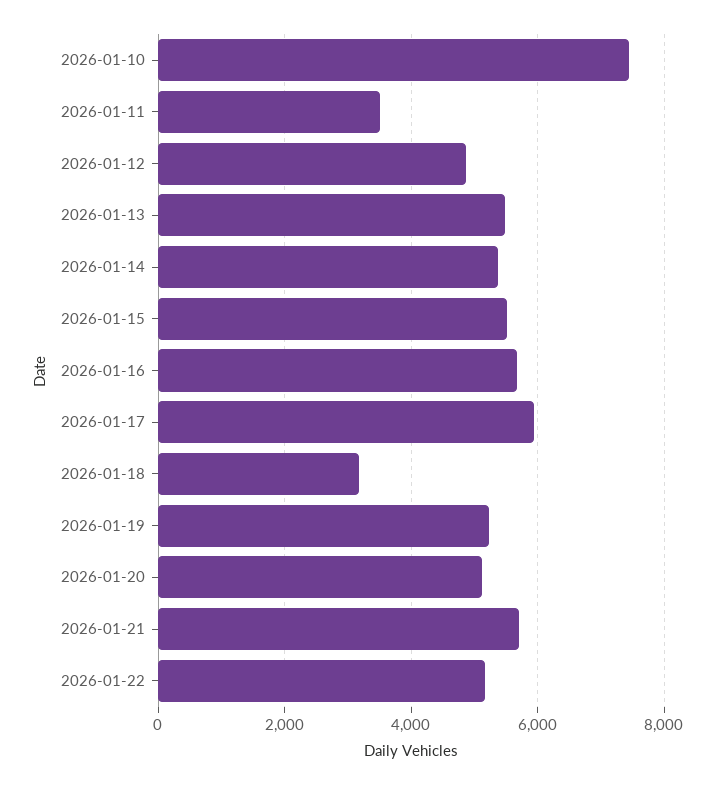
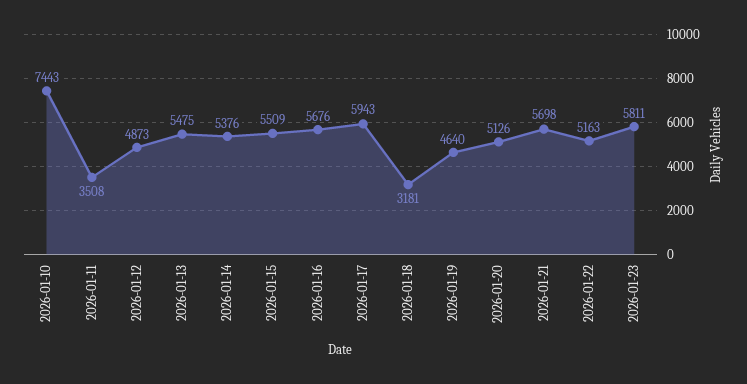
2026-01-19: 5200 -> 4640
2026-01-23: none -> 5811

